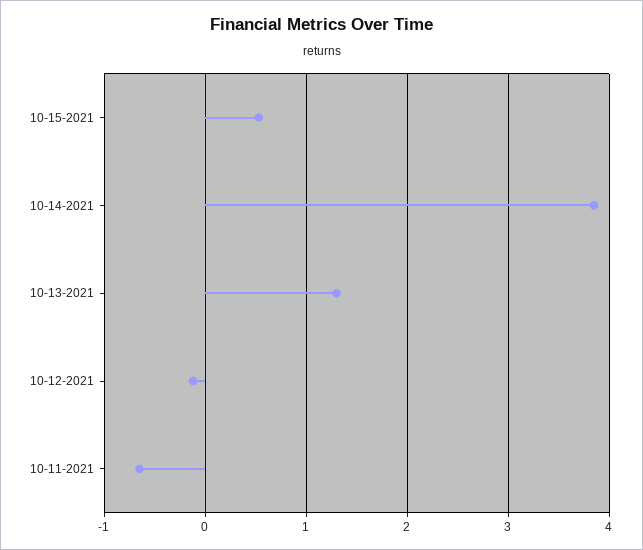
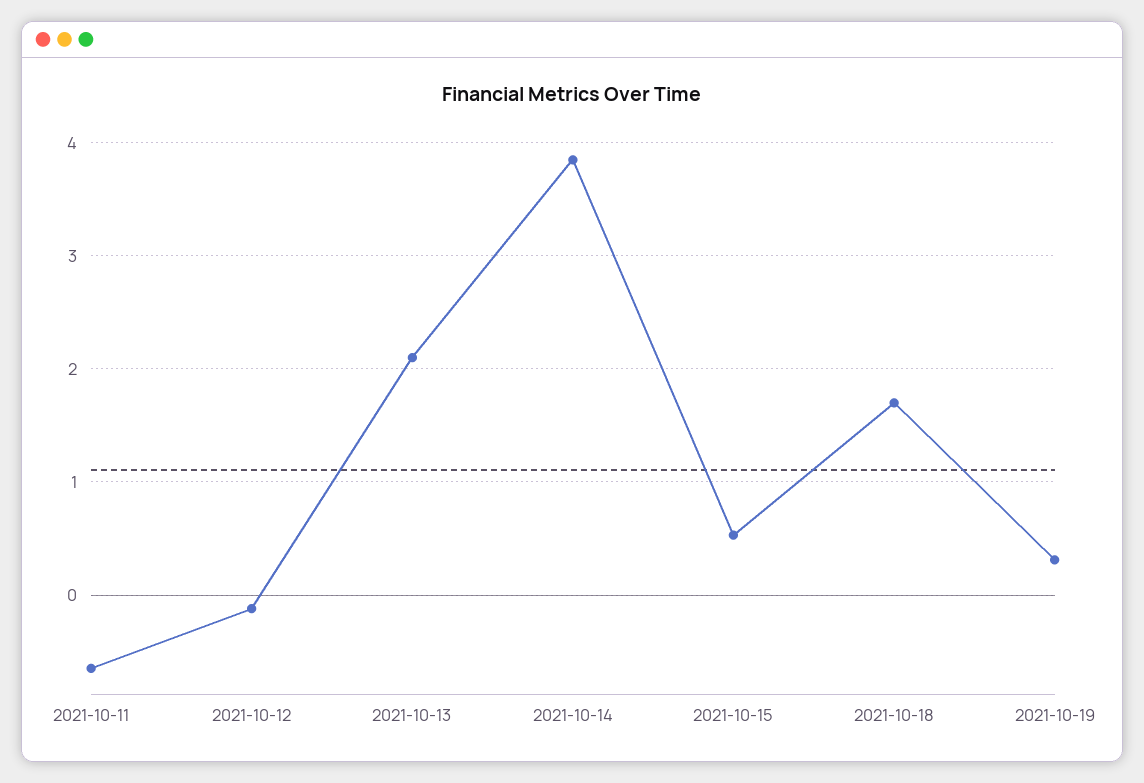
10-13-2021: 1.3 -> 2.1
2021-10-18: none -> 1.7
2021-10-19: none -> 0.3

